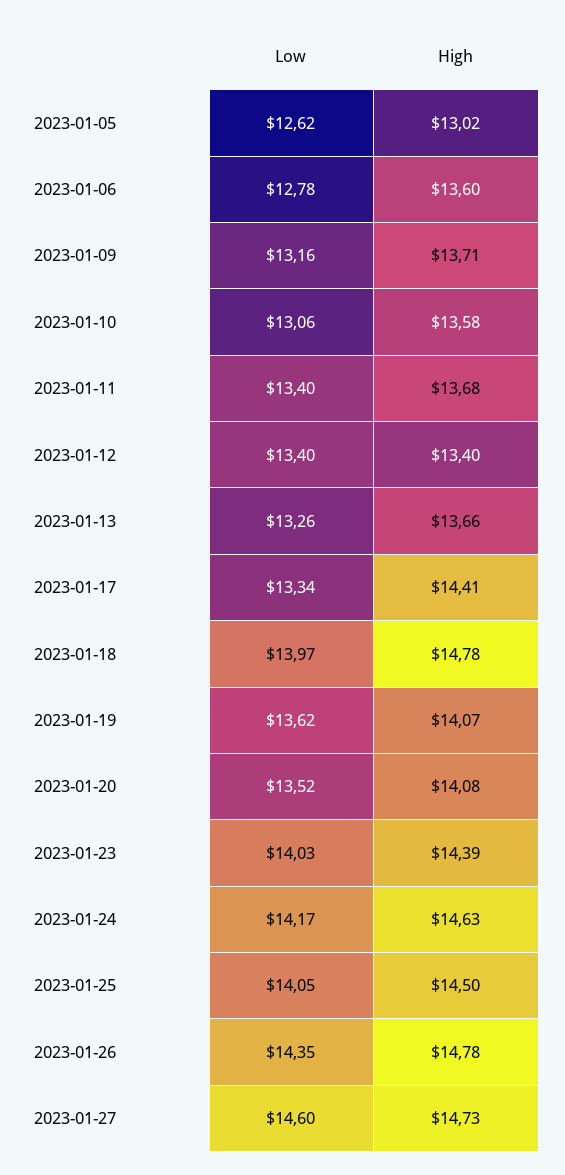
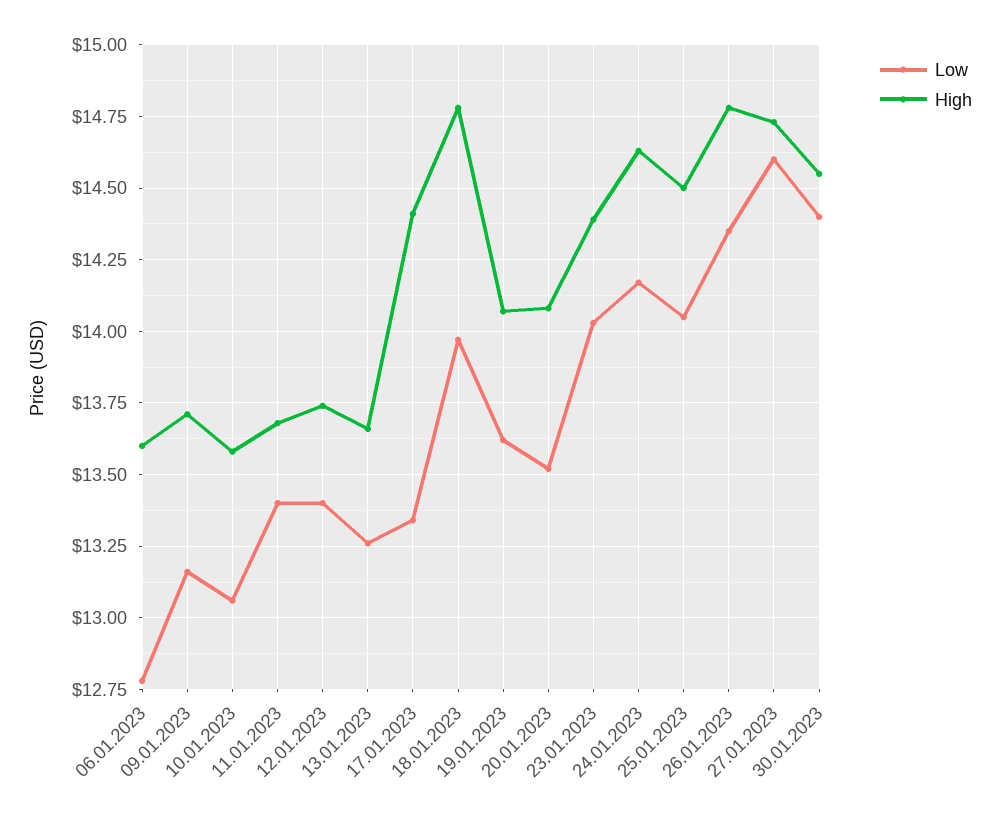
Low, 2023-01-05: 12.62 -> none
High, 2023-01-05: 13.02 -> none
High, 2023-01-12: 13.4 -> 13.75
Low, 30.01.2023: none -> 14.4
High, 30.01.2023: none -> 14.55

